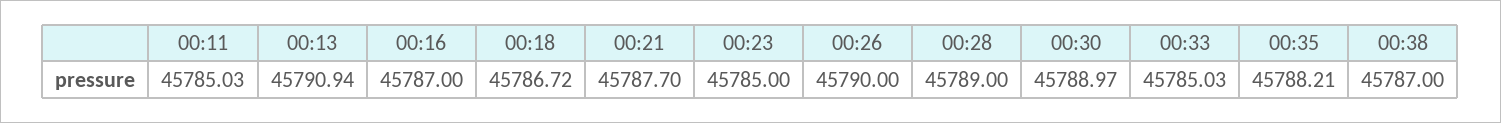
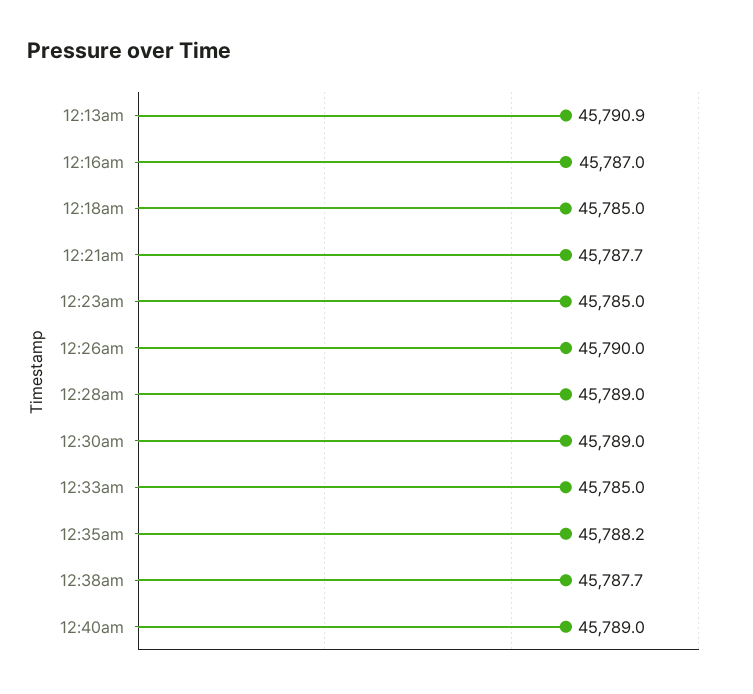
00:11: 45785.03 -> none
00:18: 45786.72 -> 45785
00:38: 45787 -> 45787.7
12:40am: none -> 45789

